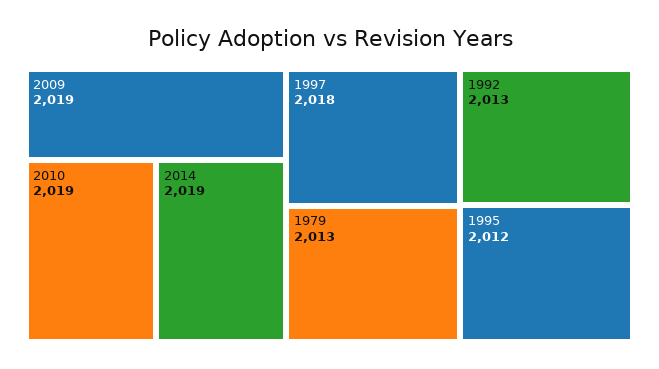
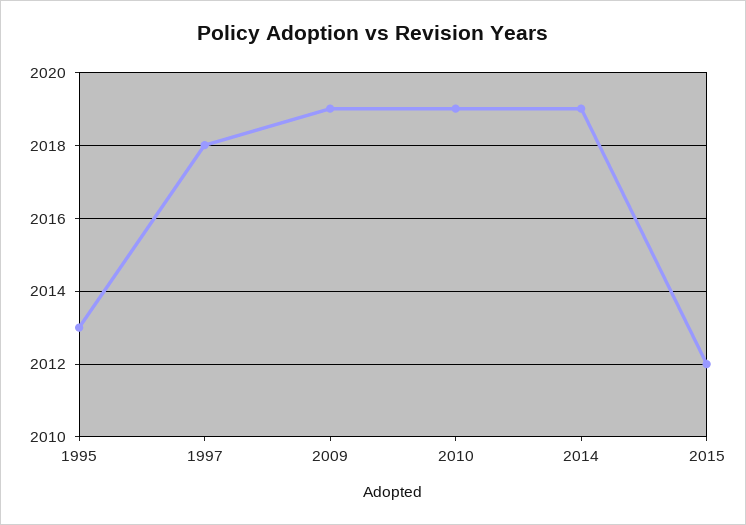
1979: 2013 -> none
1992: 2013 -> none
1995: 2012 -> 2013
2015: none -> 2012

